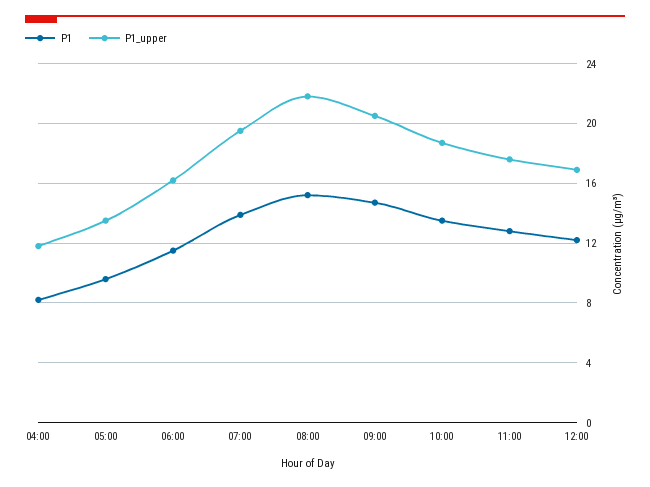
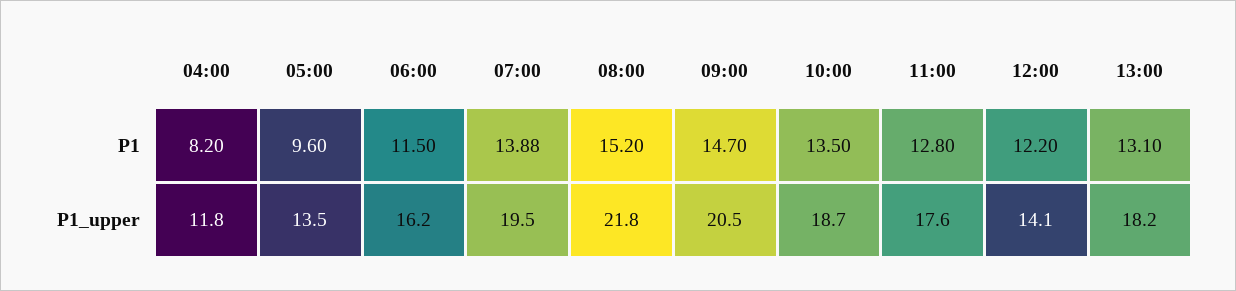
P1_upper, 12:00: 17 -> 14.1
P1, 13:00: none -> 13.1
P1_upper, 13:00: none -> 18.2

